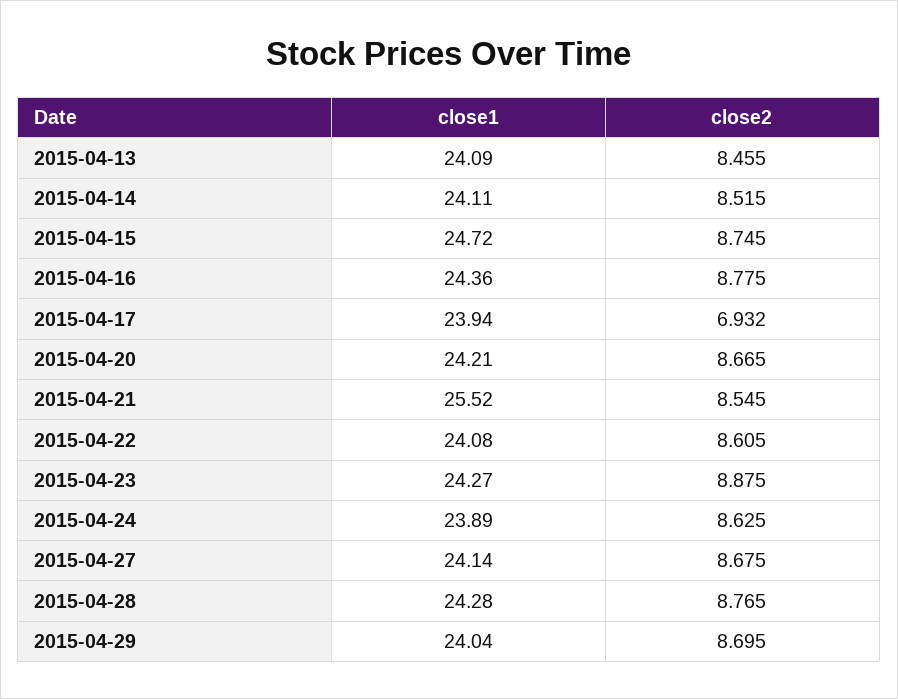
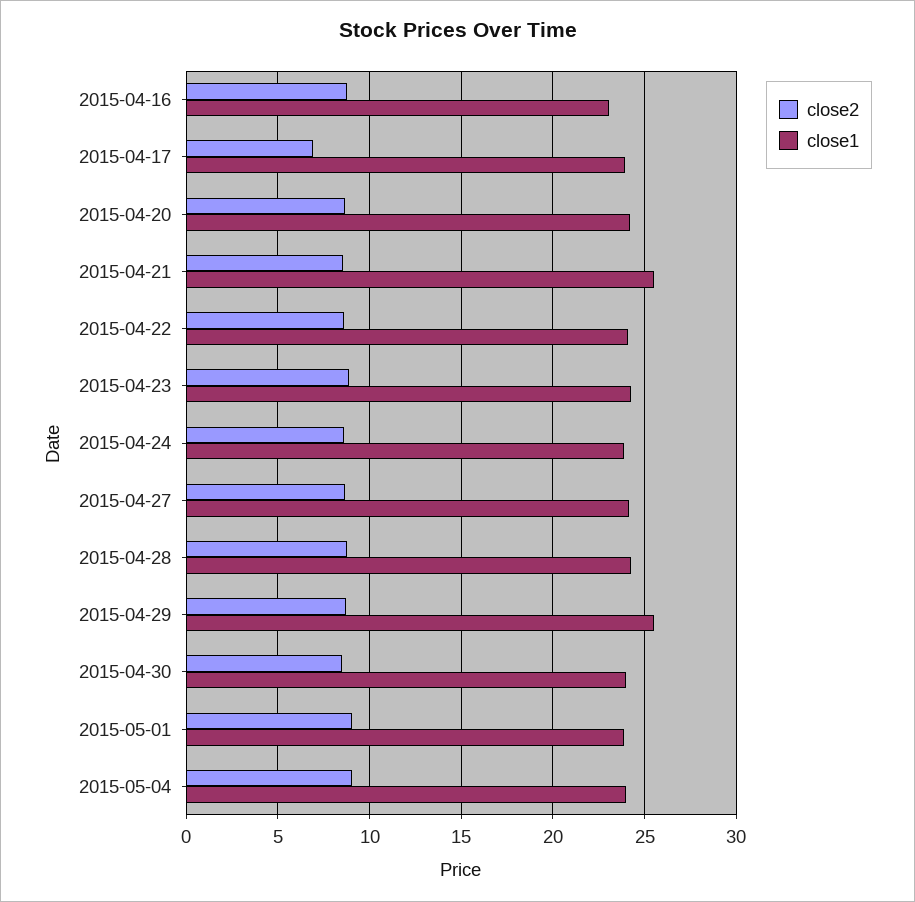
close1, 2015-04-13: 24.09 -> none
close2, 2015-04-13: 8.455 -> none
close1, 2015-04-14: 24.11 -> none
close2, 2015-04-14: 8.515 -> none
close1, 2015-04-15: 24.72 -> none
close2, 2015-04-15: 8.745 -> none
close1, 2015-04-16: 24.36 -> 23
close1, 2015-04-29: 24.04 -> 25.5
close2, 2015-04-30: none -> 8.5
close1, 2015-04-30: none -> 24
close2, 2015-05-01: none -> 9
close1, 2015-05-01: none -> 24
close2, 2015-05-04: none -> 9
close1, 2015-05-04: none -> 24

